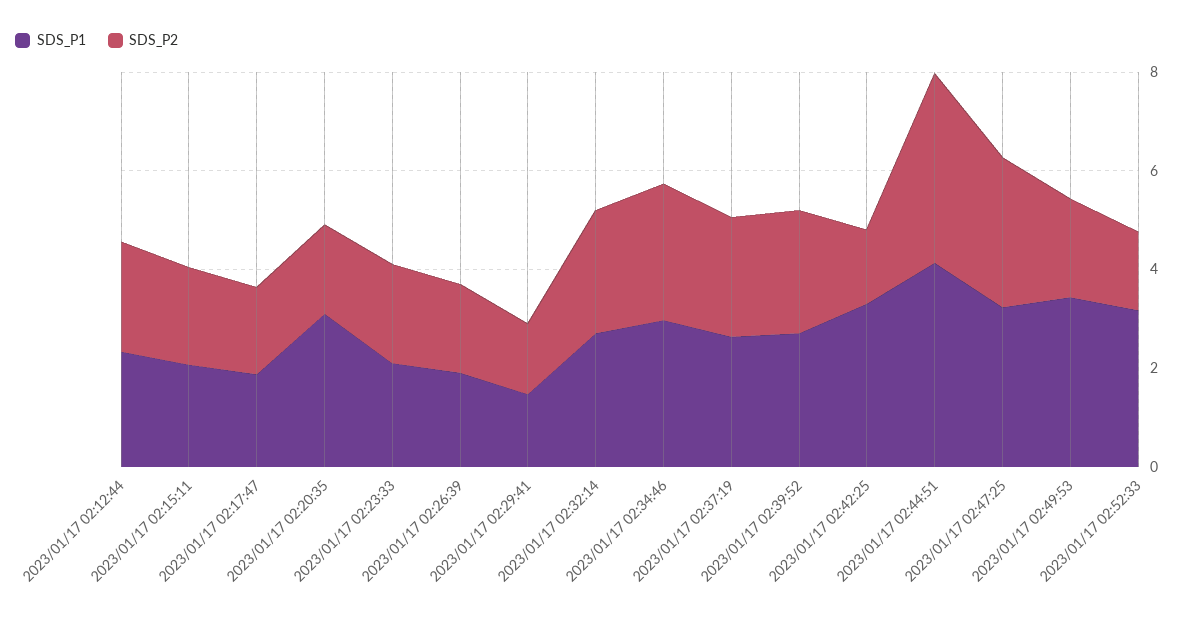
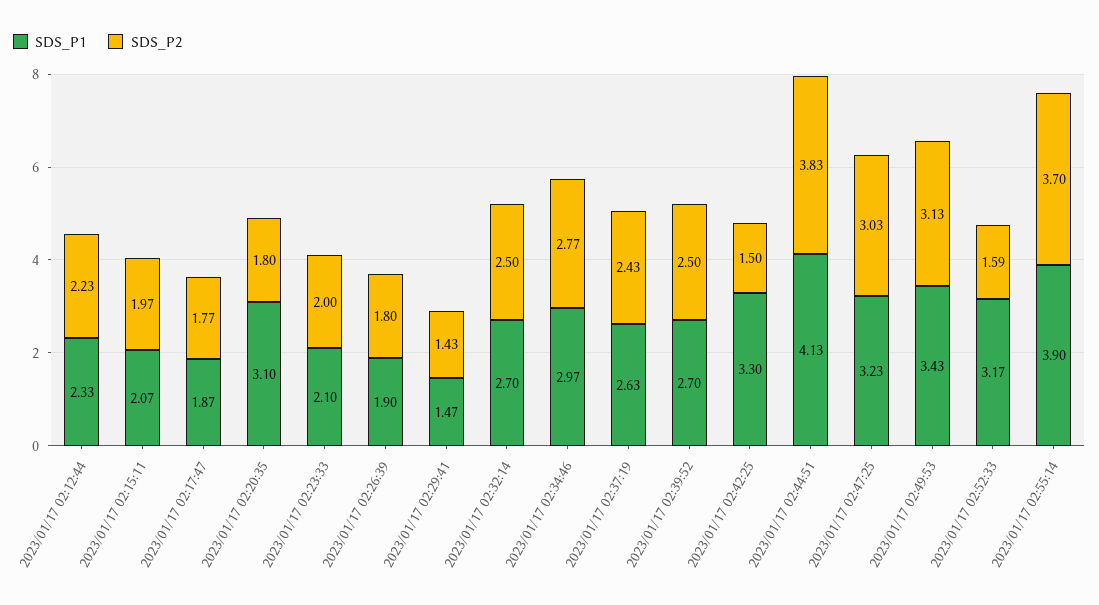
SDS_P2, 2023/01/17 02:49:53: 2 -> 3.13
SDS_P1, 2023/01/17 02:55:14: none -> 3.9
SDS_P2, 2023/01/17 02:55:14: none -> 3.7

